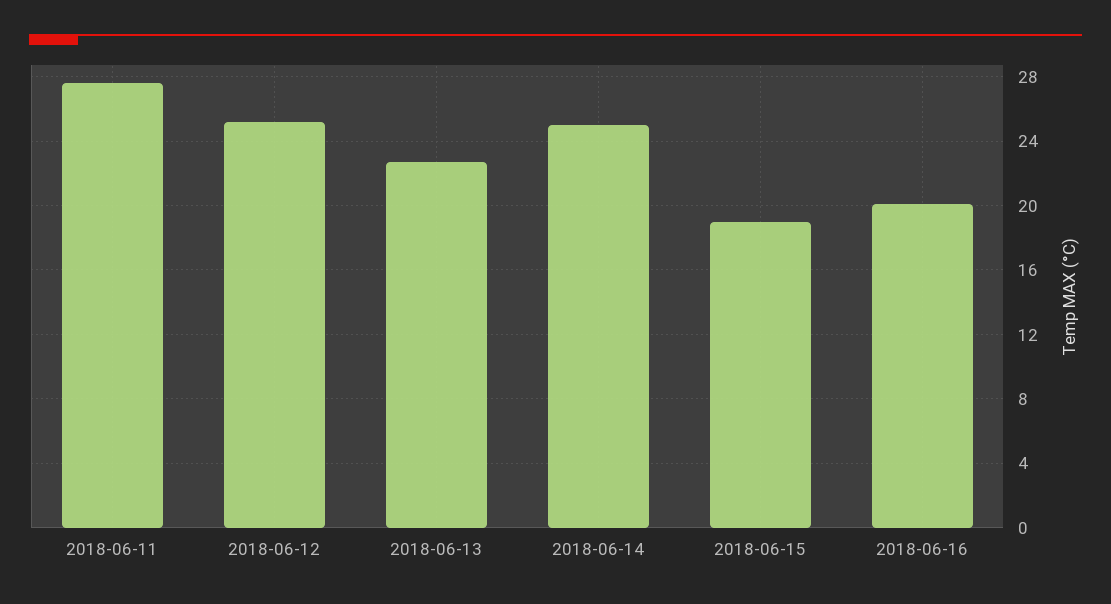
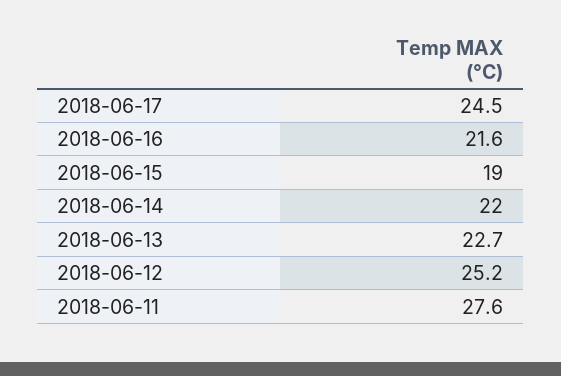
2018-06-14: 25 -> 22
2018-06-16: 20 -> 21.6
2018-06-17: none -> 24.5

